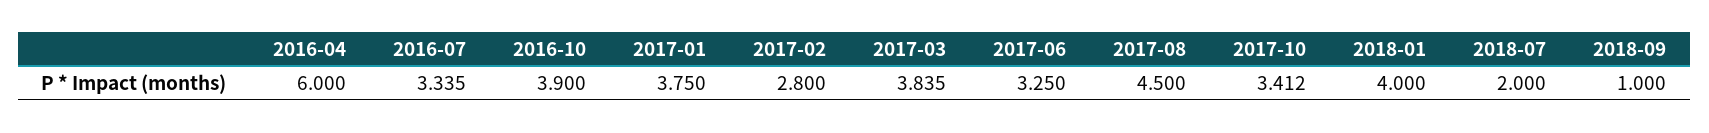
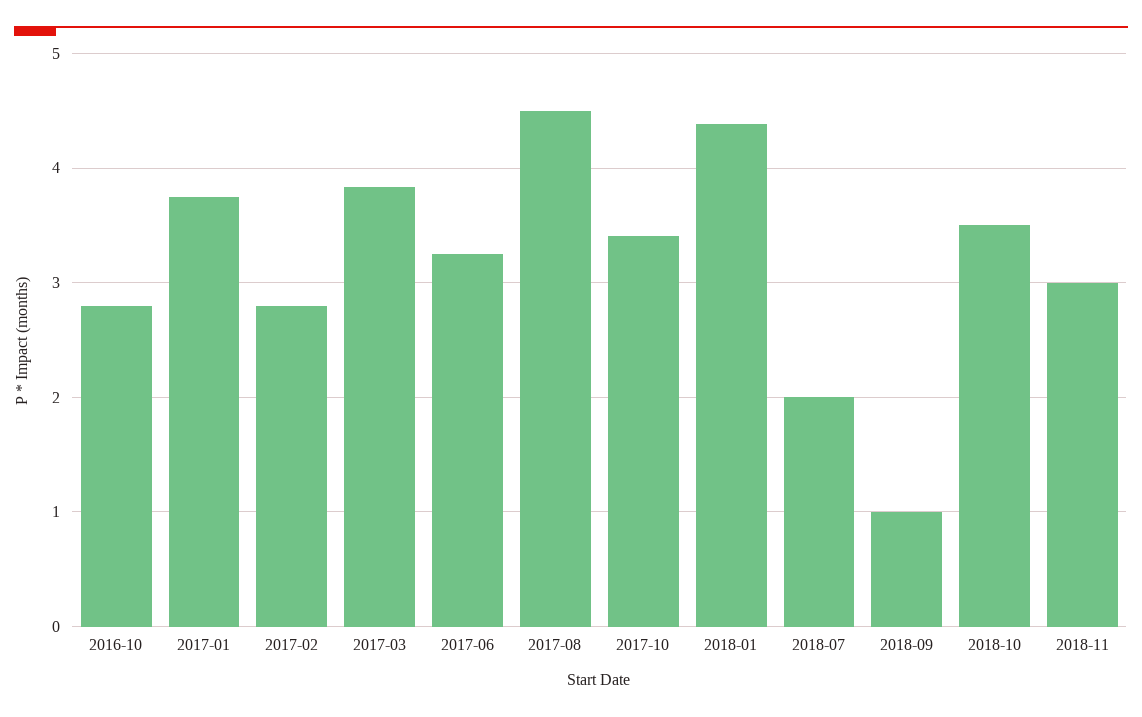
2016-04: 6 -> none
2016-07: 3.335 -> none
2016-10: 3.9 -> 2.8
2018-01: 4 -> 4.4
2018-10: none -> 3.5
2018-11: none -> 3

